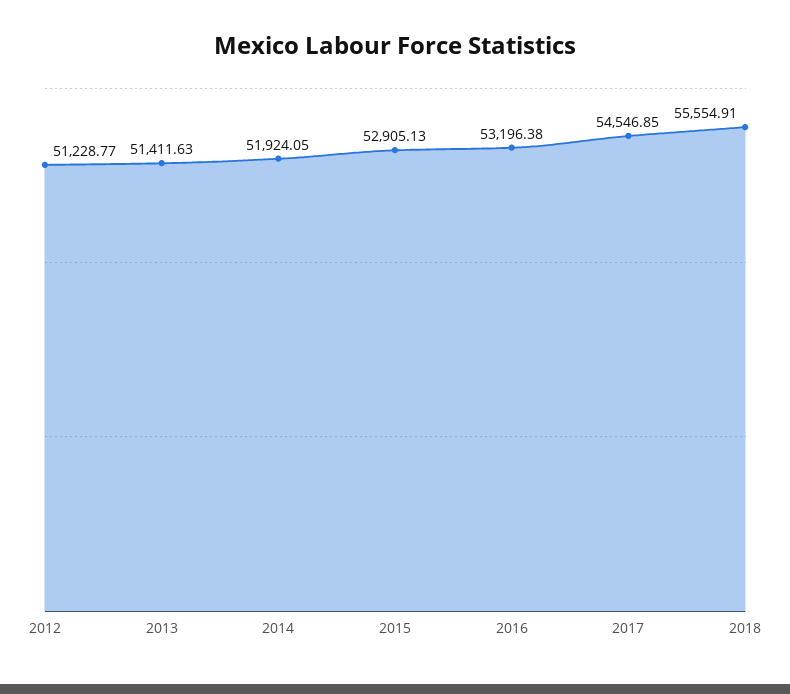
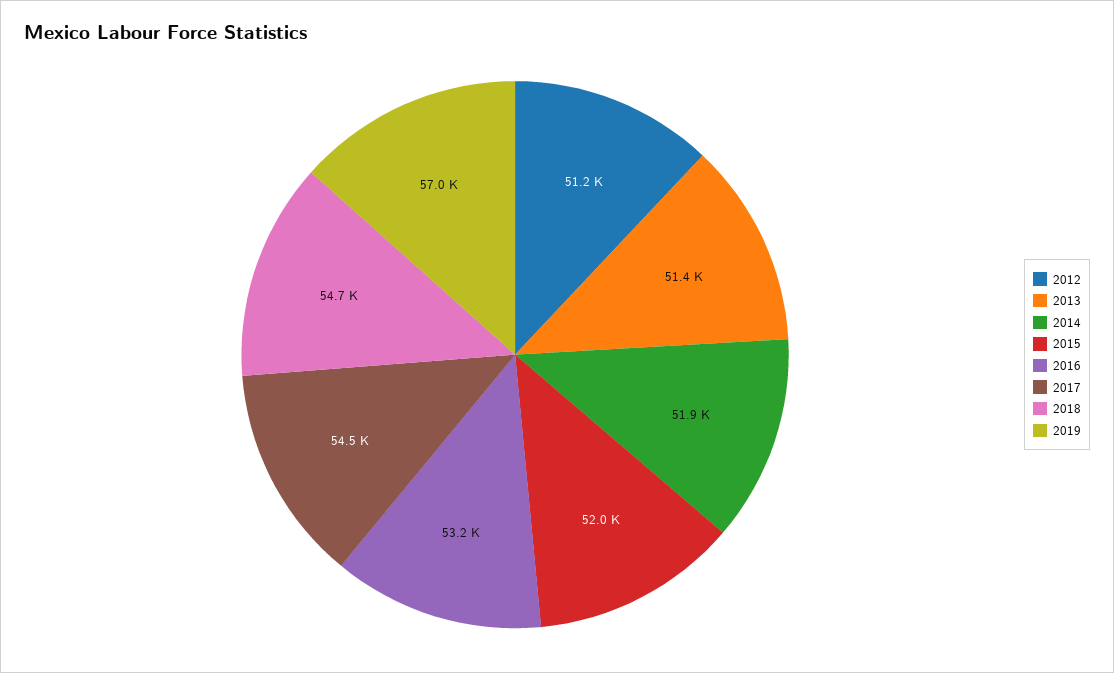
2015: 52905.13 -> 52000
2018: 55554.91 -> 54700
2019: none -> 57000

